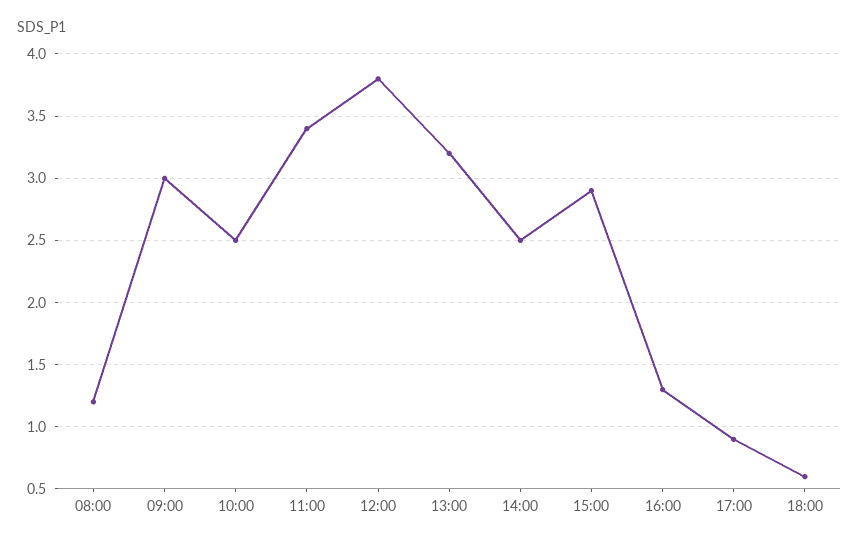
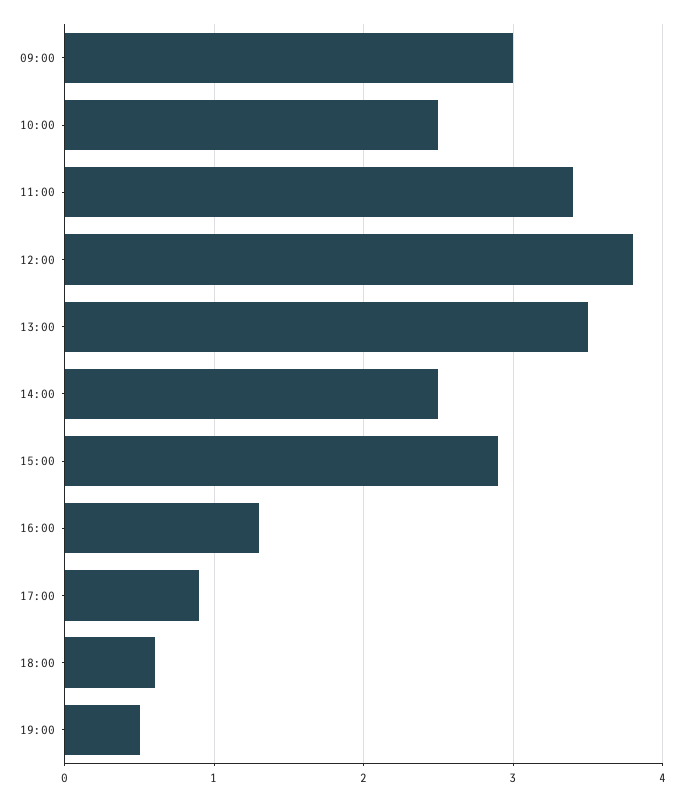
08:00: 1.2 -> none
13:00: 3.2 -> 3.5
19:00: none -> 0.5

